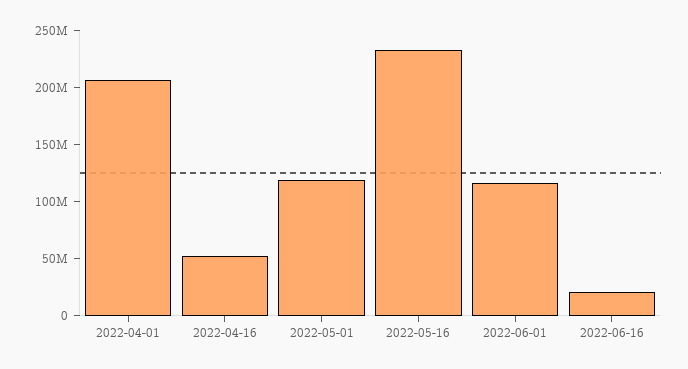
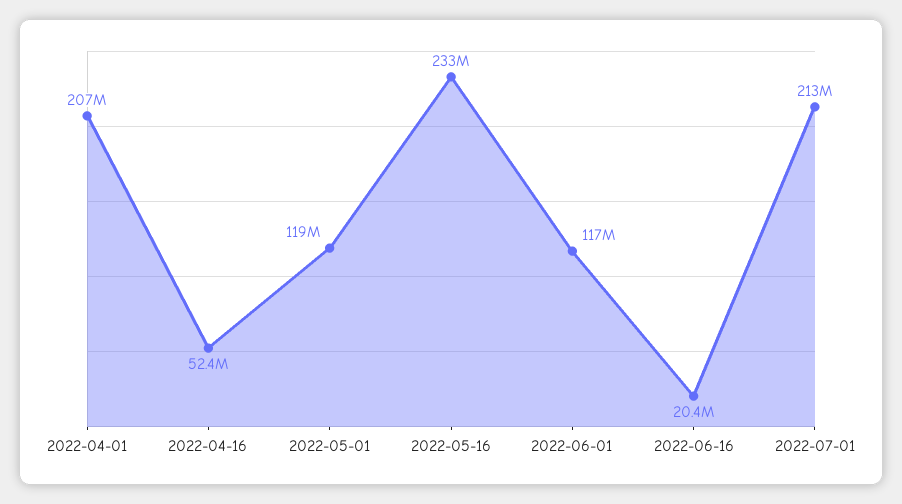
2022-07-01: none -> 213000000

